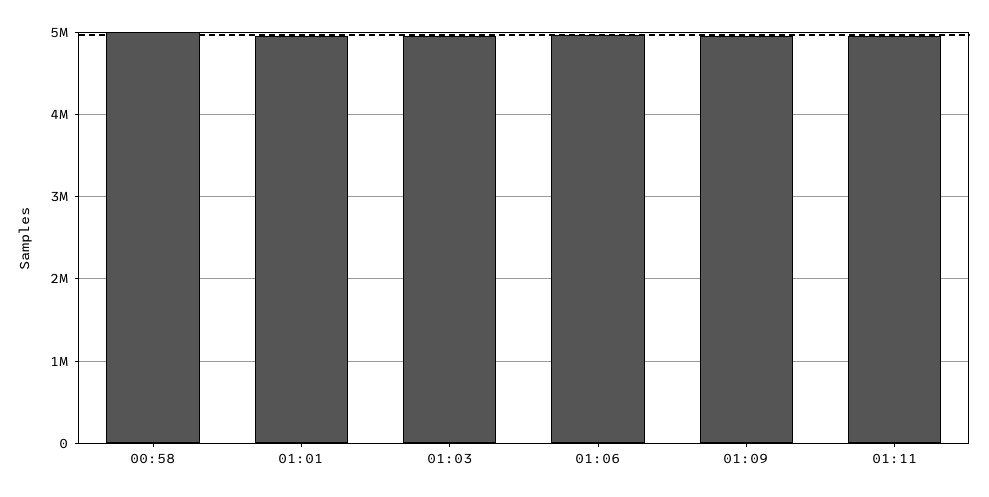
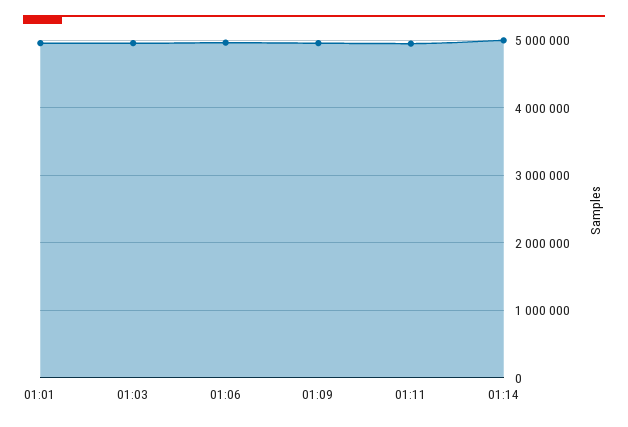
00:58: 5000000 -> none
01:14: none -> 5000000

